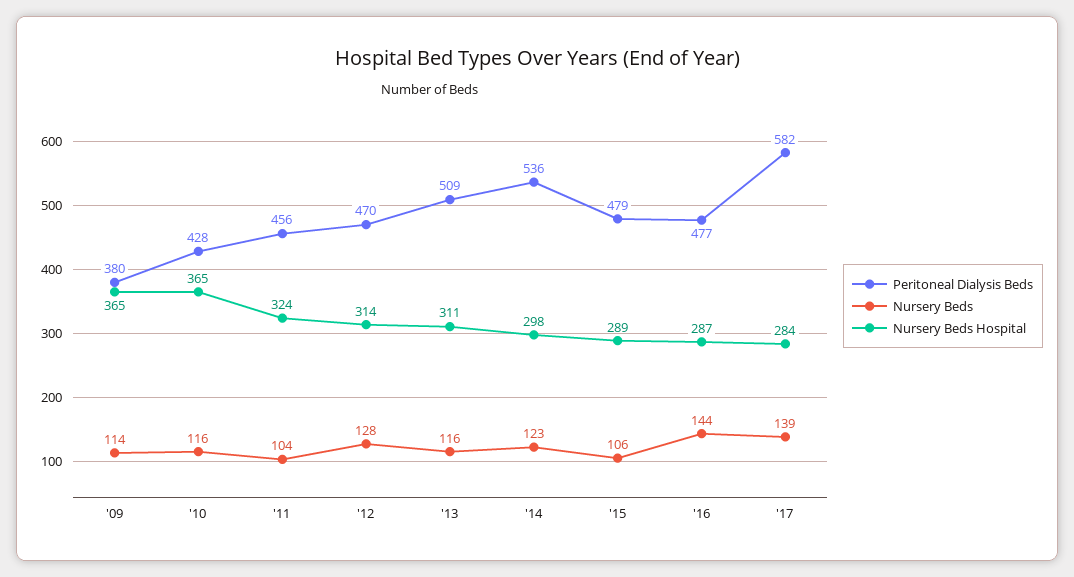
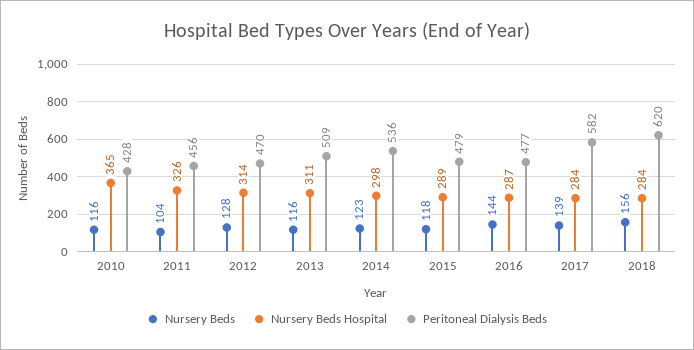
Peritoneal Dialysis Beds, '09: 380 -> none
Nursery Beds, '09: 114 -> none
Nursery Beds Hospital, '09: 365 -> none
Nursery Beds Hospital, '11: 324 -> 326
Nursery Beds, '15: 106 -> 118
Nursery Beds, 2018: none -> 156
Nursery Beds Hospital, 2018: none -> 284
Peritoneal Dialysis Beds, 2018: none -> 620

